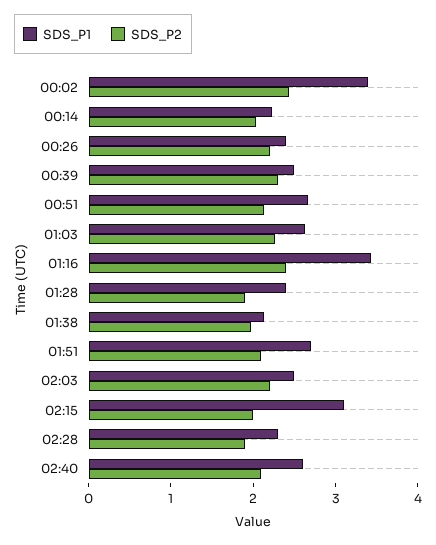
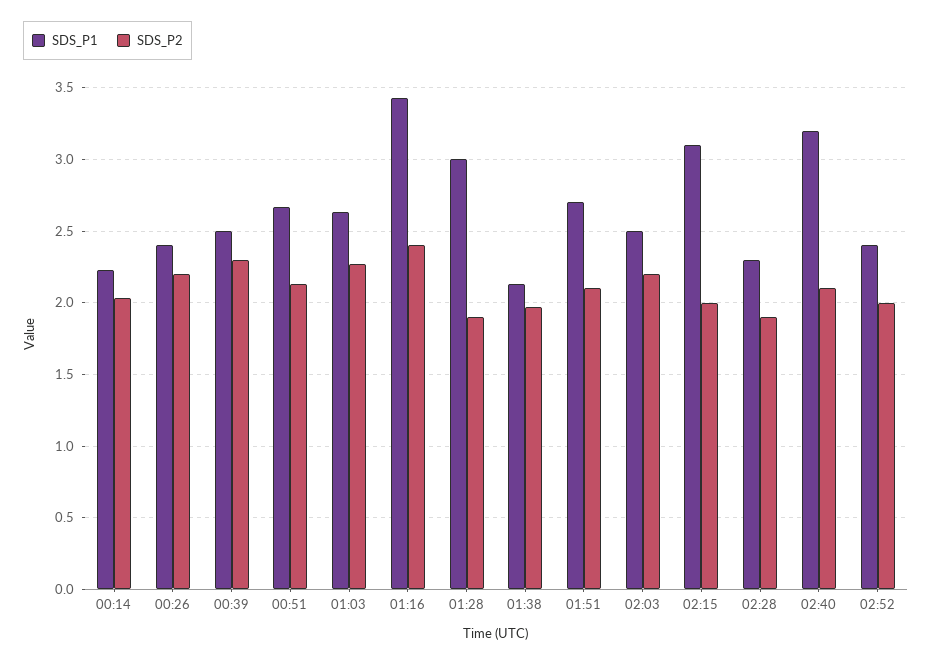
SDS_P1, 00:02: 3.4 -> none
SDS_P2, 00:02: 2.4 -> none
SDS_P1, 01:28: 2.4 -> 3
SDS_P1, 02:40: 2.6 -> 3.2
SDS_P1, 02:52: none -> 2.4
SDS_P2, 02:52: none -> 2

